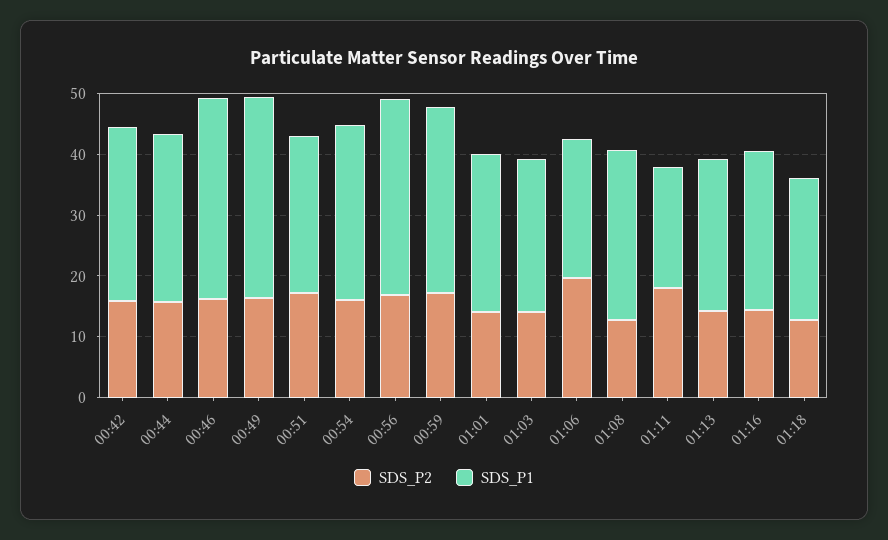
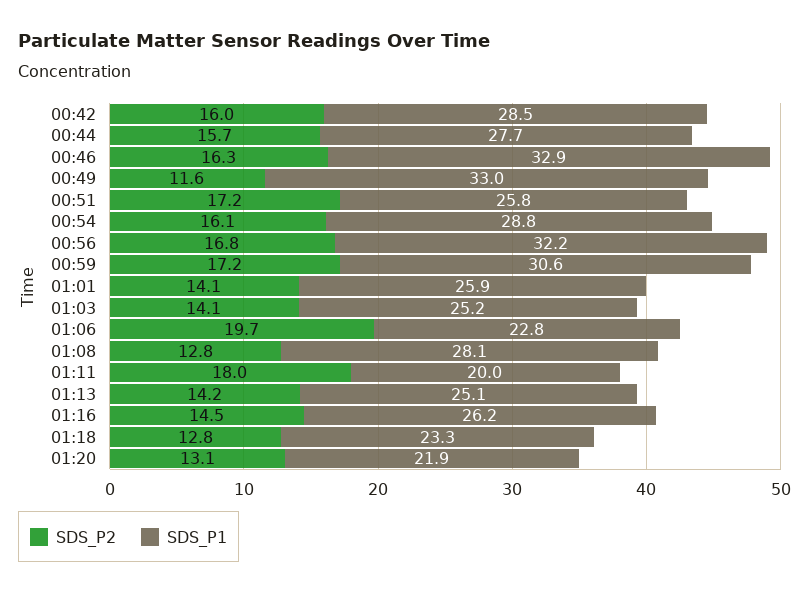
SDS_P2, 00:49: 16 -> 11.6
SDS_P2, 01:20: none -> 13.1
SDS_P1, 01:20: none -> 21.9

